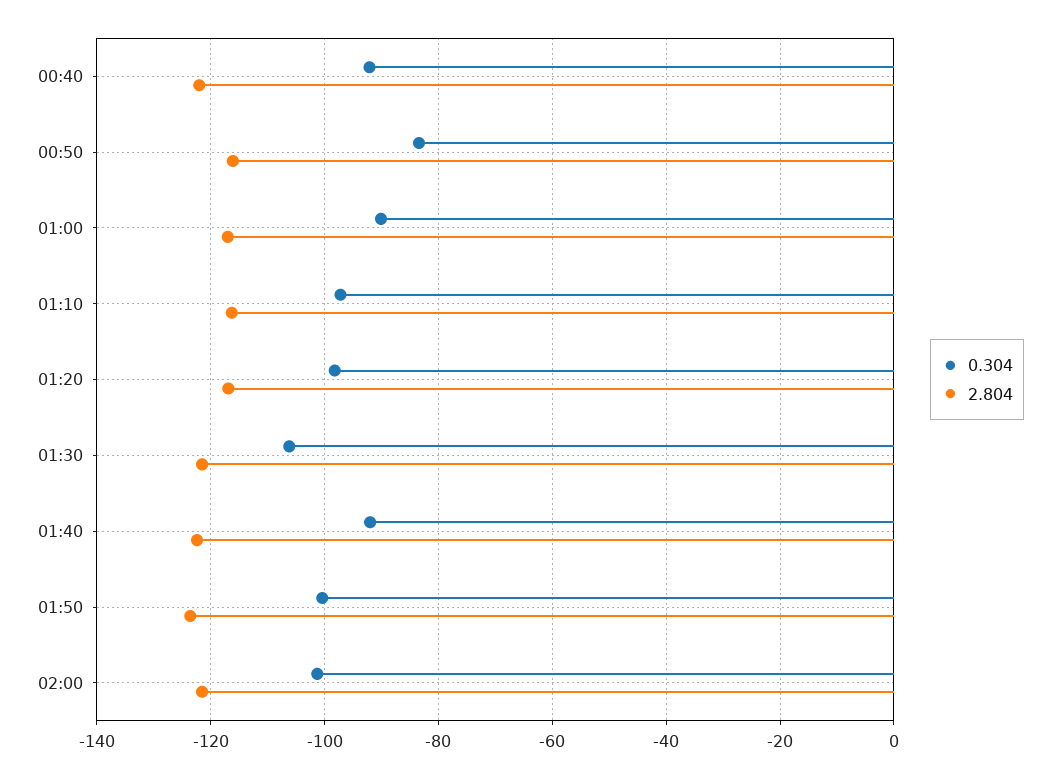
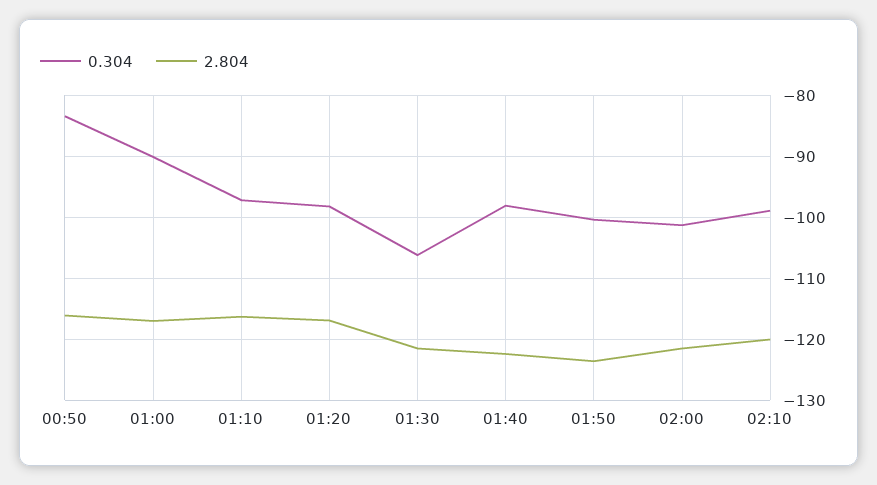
0.304, 00:40: -92 -> none
2.804, 00:40: -122 -> none
0.304, 01:40: -92 -> -98
0.304, 02:10: none -> -99
2.804, 02:10: none -> -120

